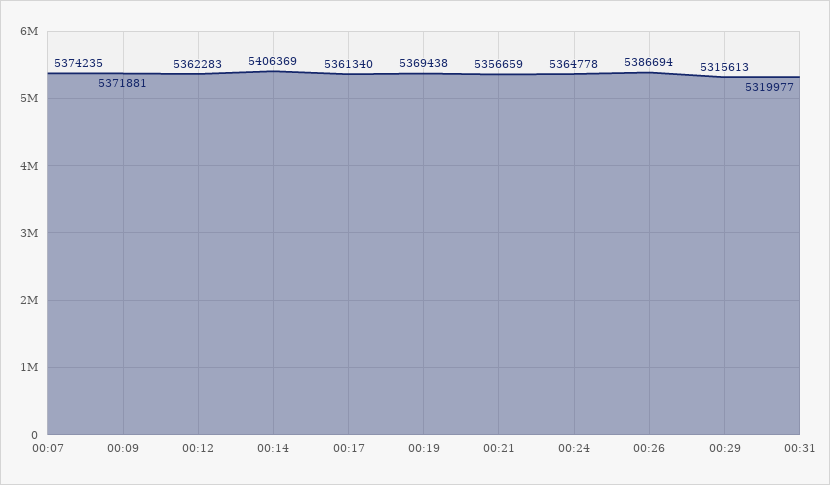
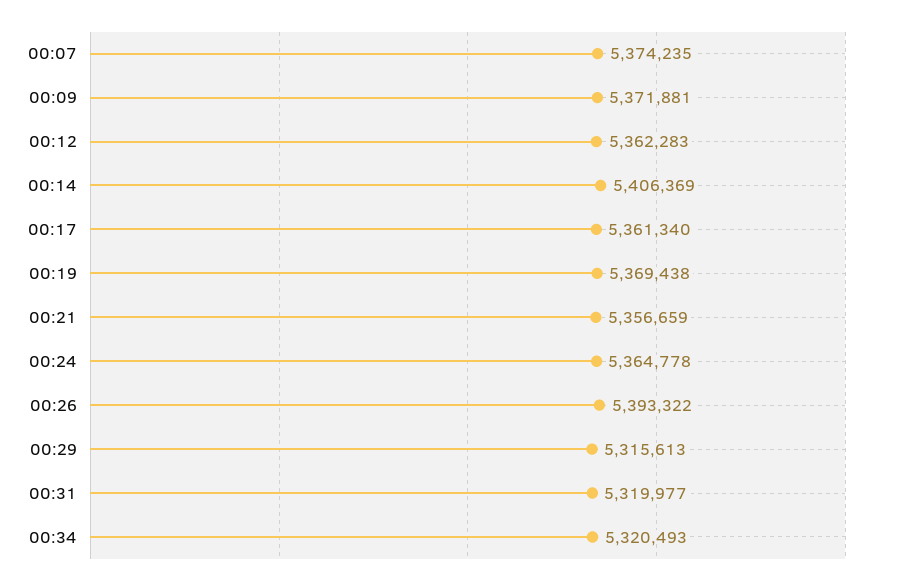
00:26: 5386694 -> 5393322
00:34: none -> 5320493

